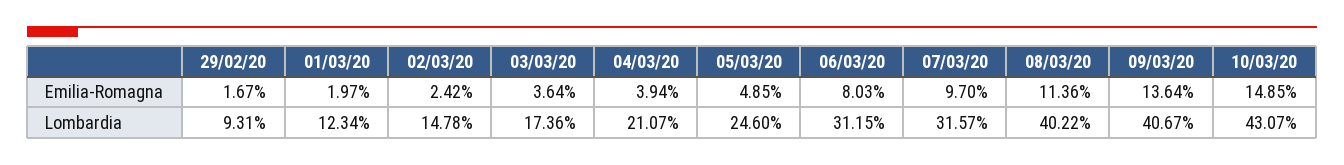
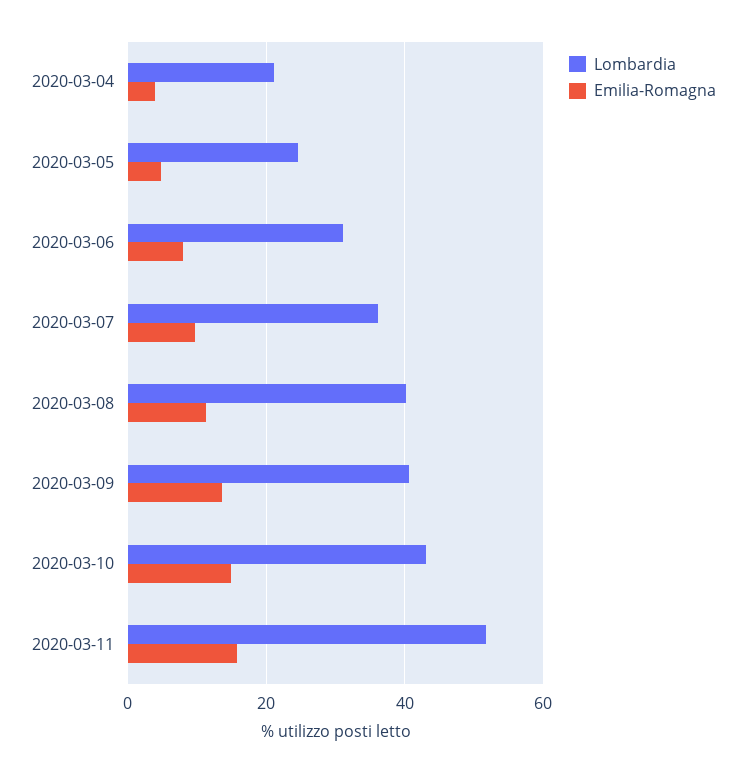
Emilia-Romagna, 29/02/20: 1.67 -> none
Emilia-Romagna, 01/03/20: 1.97 -> none
Emilia-Romagna, 02/03/20: 2.42 -> none
Emilia-Romagna, 03/03/20: 3.64 -> none
Lombardia, 29/02/20: 9.31 -> none
Lombardia, 01/03/20: 12.34 -> none
Lombardia, 02/03/20: 14.78 -> none
Lombardia, 03/03/20: 17.36 -> none
Lombardia, 07/03/20: 31.57 -> 36
Lombardia, 2020-03-11: none -> 52
Emilia-Romagna, 2020-03-11: none -> 16

